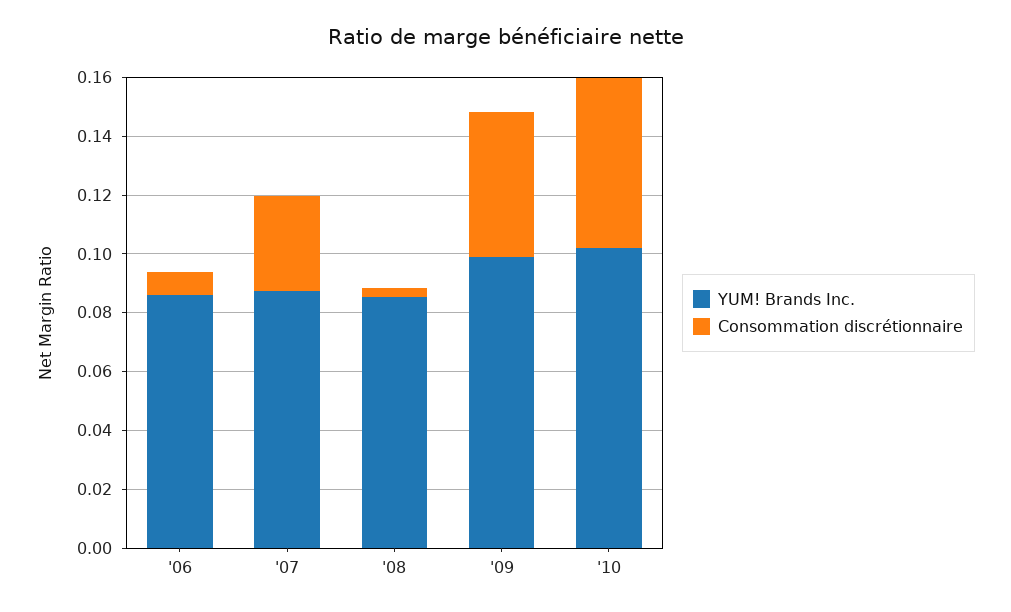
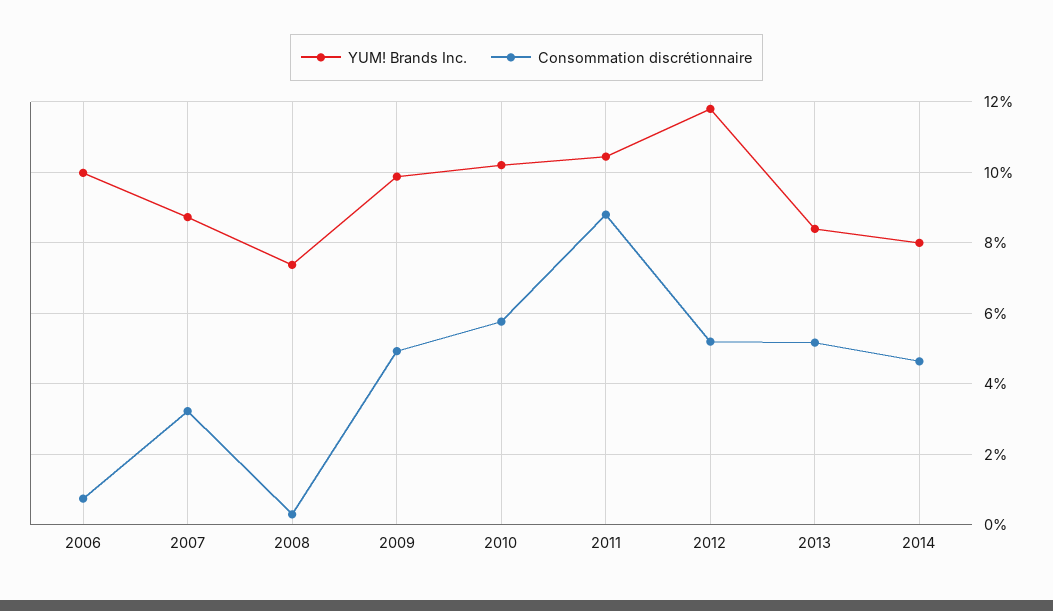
YUM! Brands Inc., '06: 0.085 -> 0.1
YUM! Brands Inc., '08: 0.085 -> 0.074
YUM! Brands Inc., 2011: none -> 0.104
Consommation discrétionnaire, 2011: none -> 0.088
YUM! Brands Inc., 2012: none -> 0.118
Consommation discrétionnaire, 2012: none -> 0.052
YUM! Brands Inc., 2013: none -> 0.084
Consommation discrétionnaire, 2013: none -> 0.052
YUM! Brands Inc., 2014: none -> 0.08
Consommation discrétionnaire, 2014: none -> 0.046

